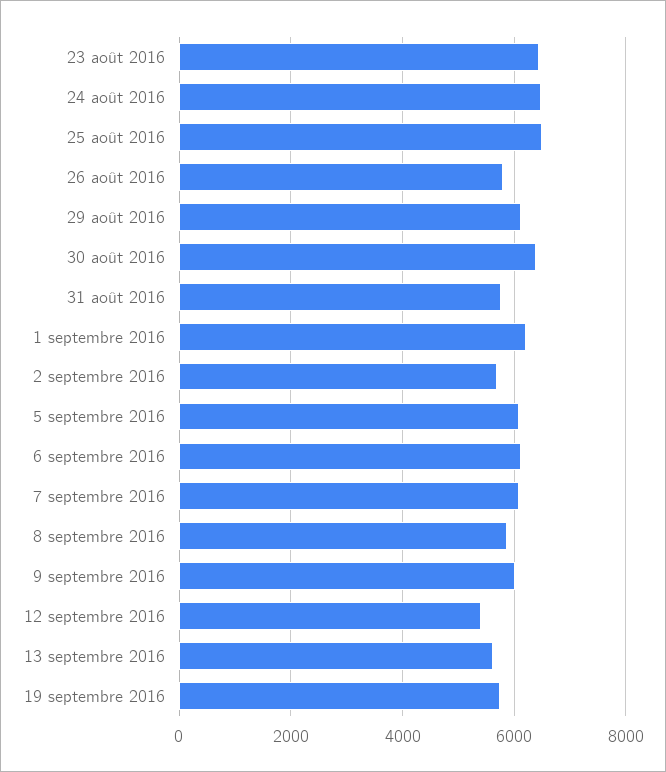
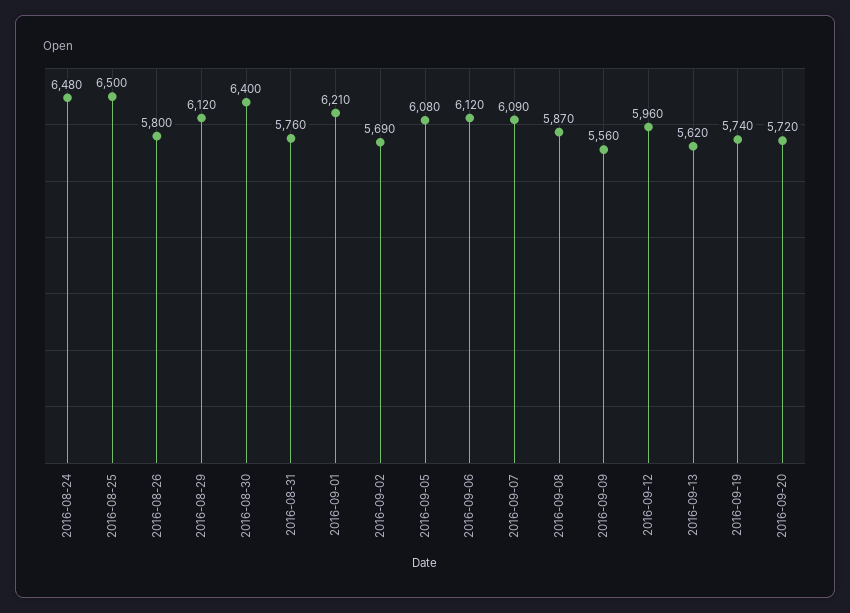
23 août 2016: 6400 -> none
9 septembre 2016: 6000 -> 5560
12 septembre 2016: 5400 -> 5960
2016-09-20: none -> 5720

